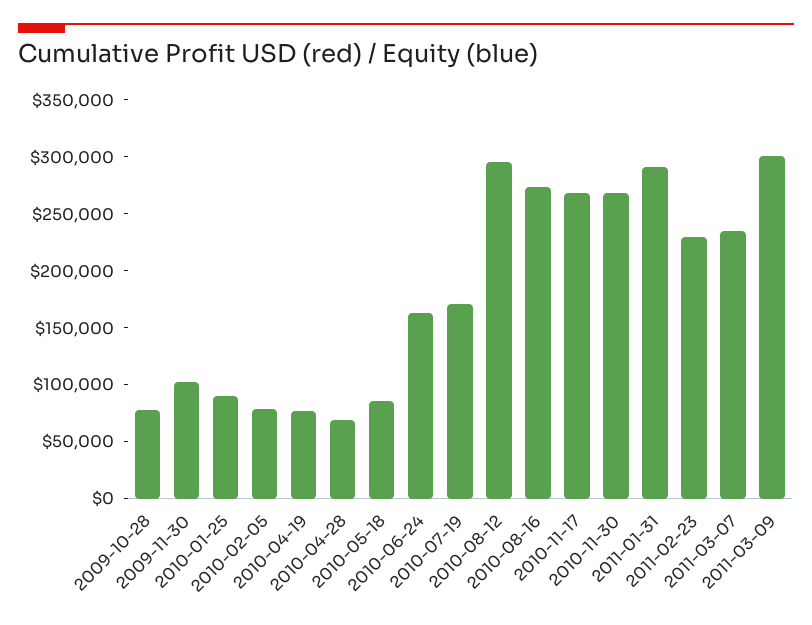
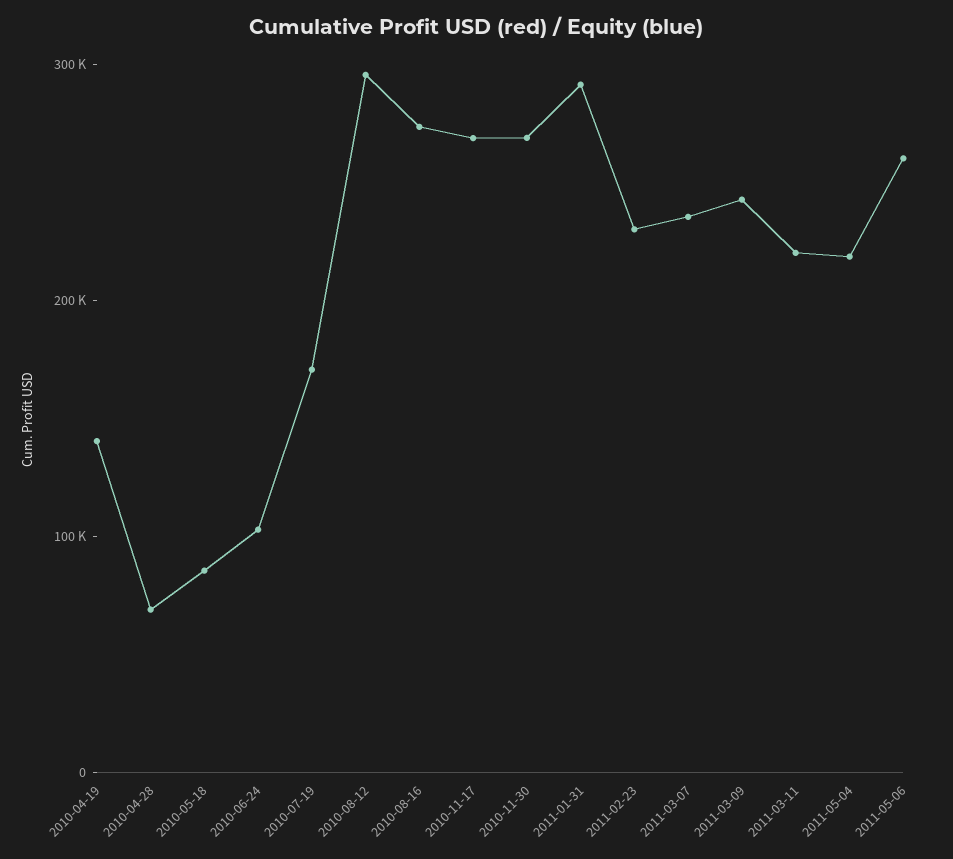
2009-10-28: 80000 -> none
2009-11-30: 100000 -> none
2010-01-25: 90000 -> none
2010-02-05: 80000 -> none
2010-04-19: 80000 -> 140000
2010-06-24: 160000 -> 100000
2011-03-09: 300000 -> 240000
2011-03-11: none -> 220000
2011-05-04: none -> 220000
2011-05-06: none -> 260000

